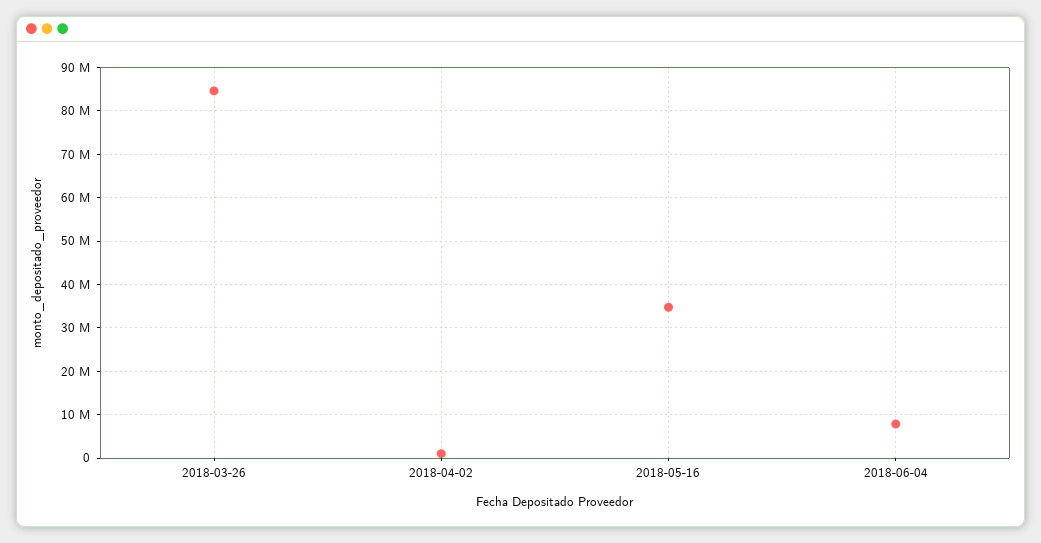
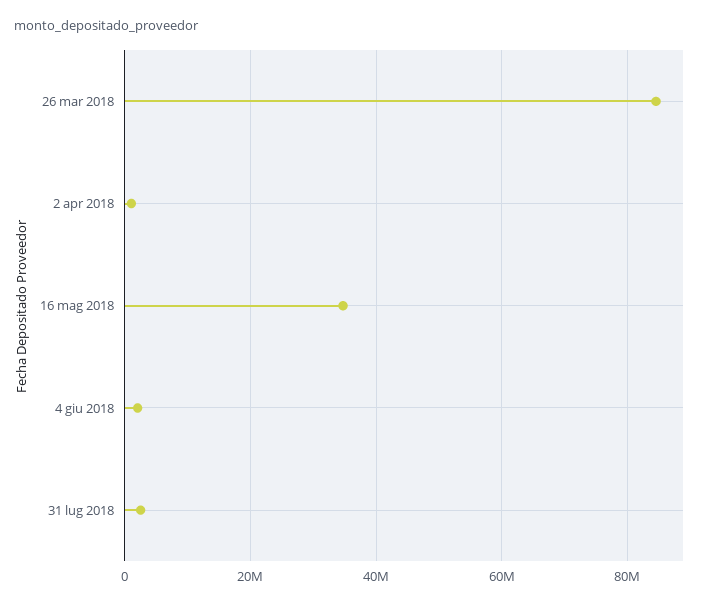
2018-06-04: 8000000 -> 2000000
31 lug 2018: none -> 2000000

